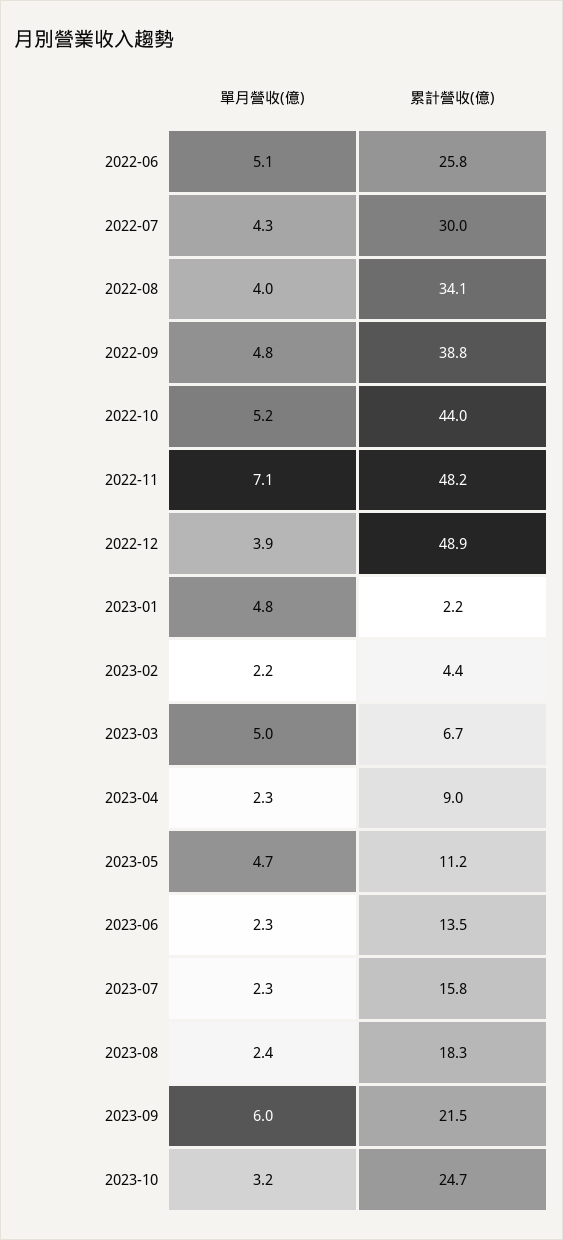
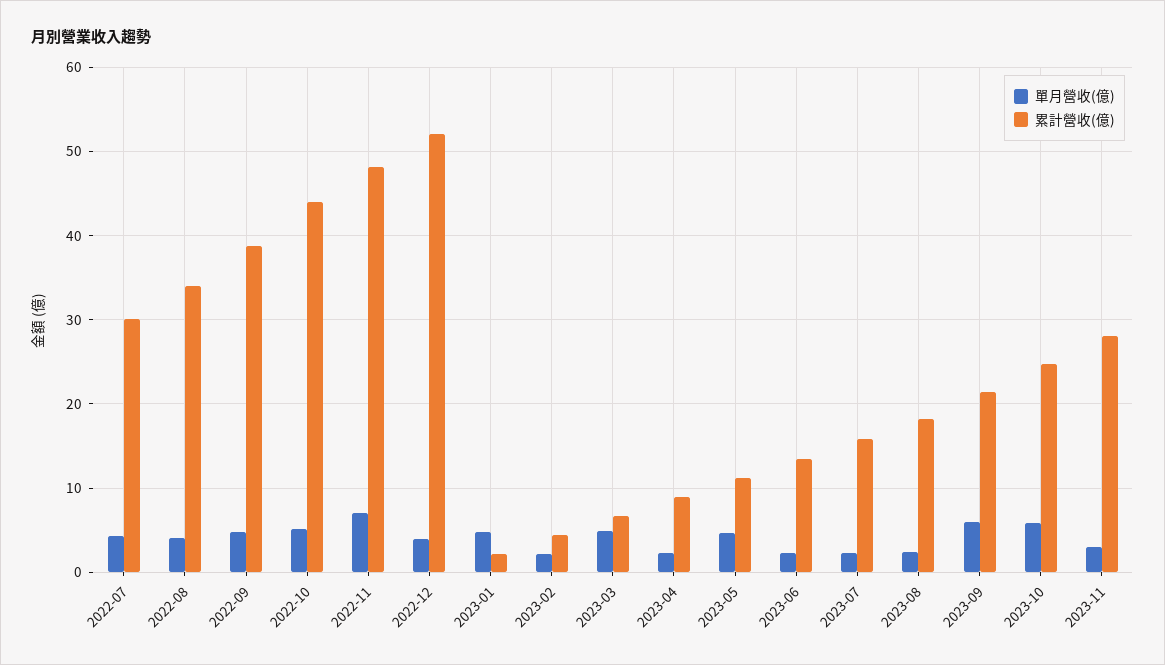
單月營收(億), 2022-06: 5.1 -> none
累計營收(億), 2022-06: 25.8 -> none
累計營收(億), 2022-12: 48.9 -> 52
單月營收(億), 2023-10: 3.2 -> 6
單月營收(億), 2023-11: none -> 3
累計營收(億), 2023-11: none -> 28

